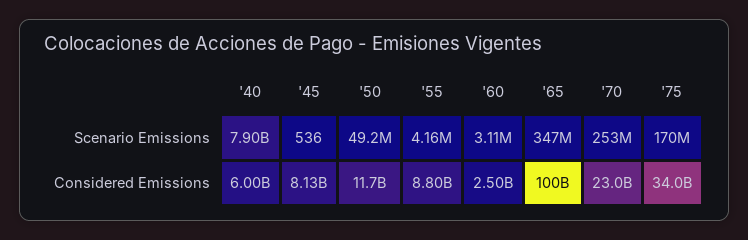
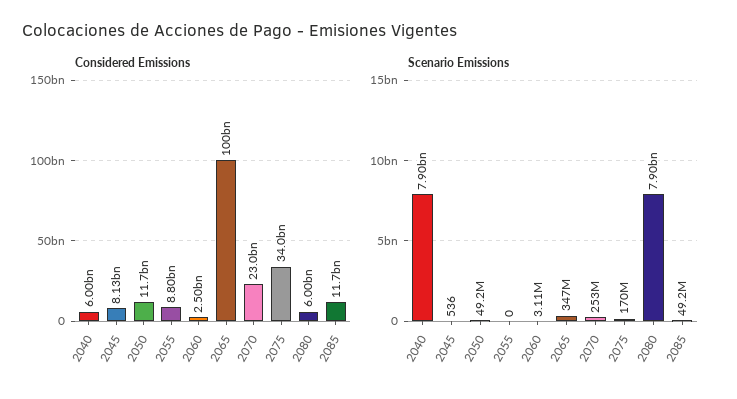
Scenario Emissions, '55: 4160000 -> 0
Considered Emissions, 2080: none -> 6000000000
Considered Emissions, 2085: none -> 11700000000
Scenario Emissions, 2080: none -> 7900000000
Scenario Emissions, 2085: none -> 49200000

